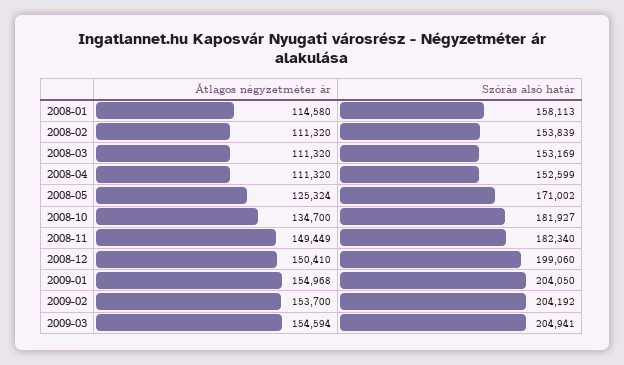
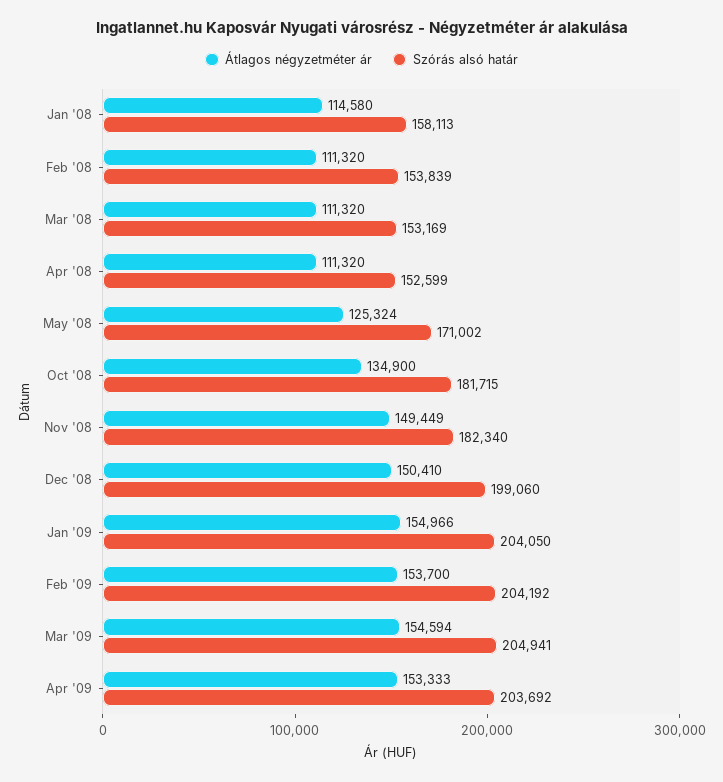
Átlagos négyzetméter ár, 2008-10: 134700 -> 134900
Szórás alsó határ, 2008-10: 181927 -> 181715
Átlagos négyzetméter ár, 2009-01: 154968 -> 154966
Átlagos négyzetméter ár, Apr '09: none -> 153333
Szórás alsó határ, Apr '09: none -> 203692

